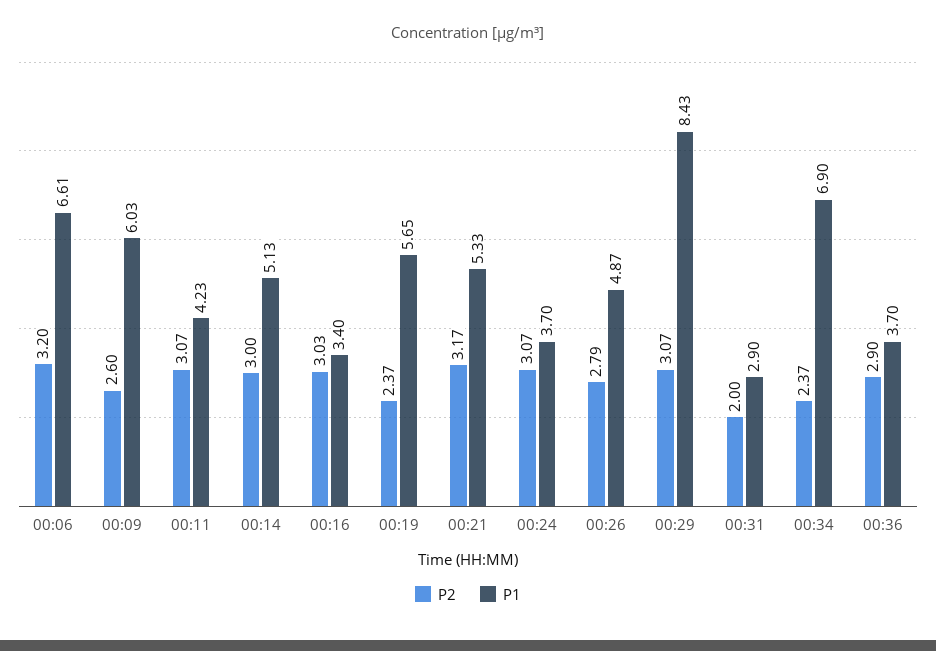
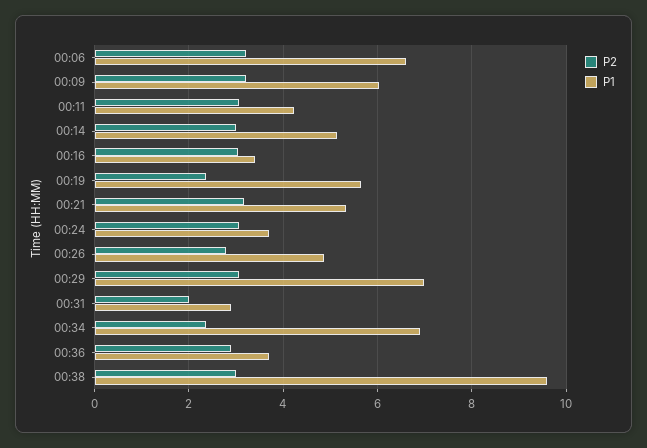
P2, 00:09: 2.6 -> 3.2
P1, 00:29: 8.43 -> 7
P2, 00:38: none -> 3
P1, 00:38: none -> 9.6

